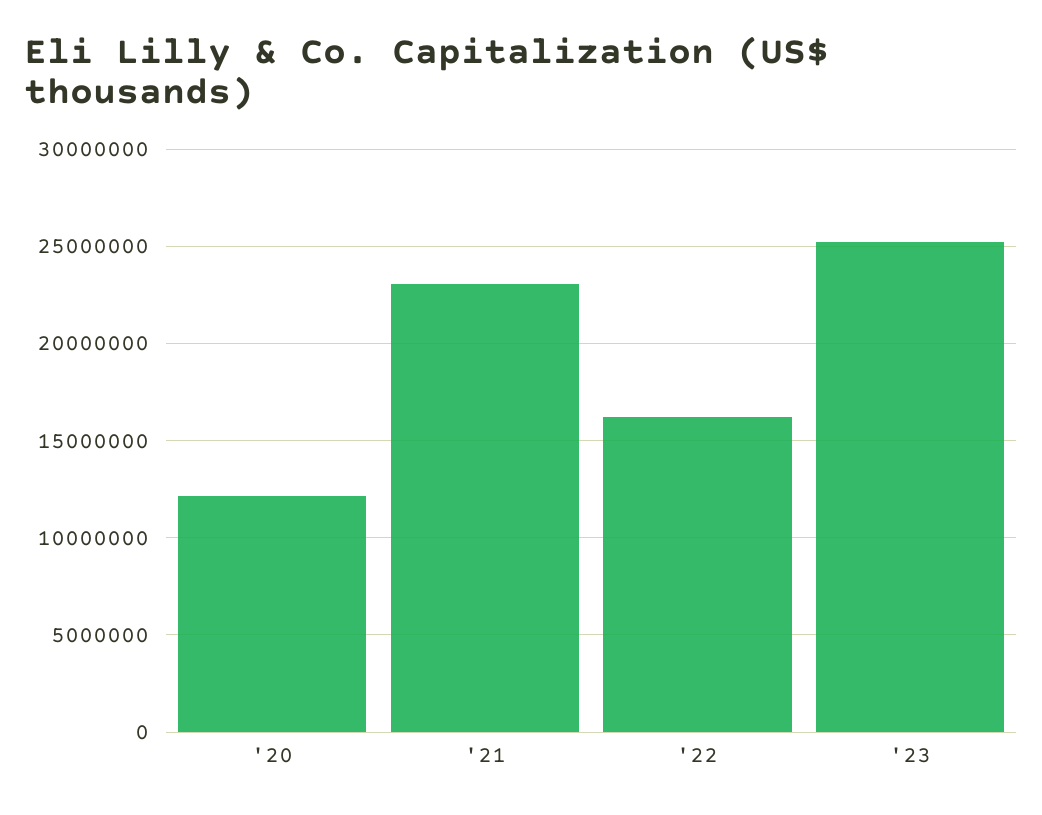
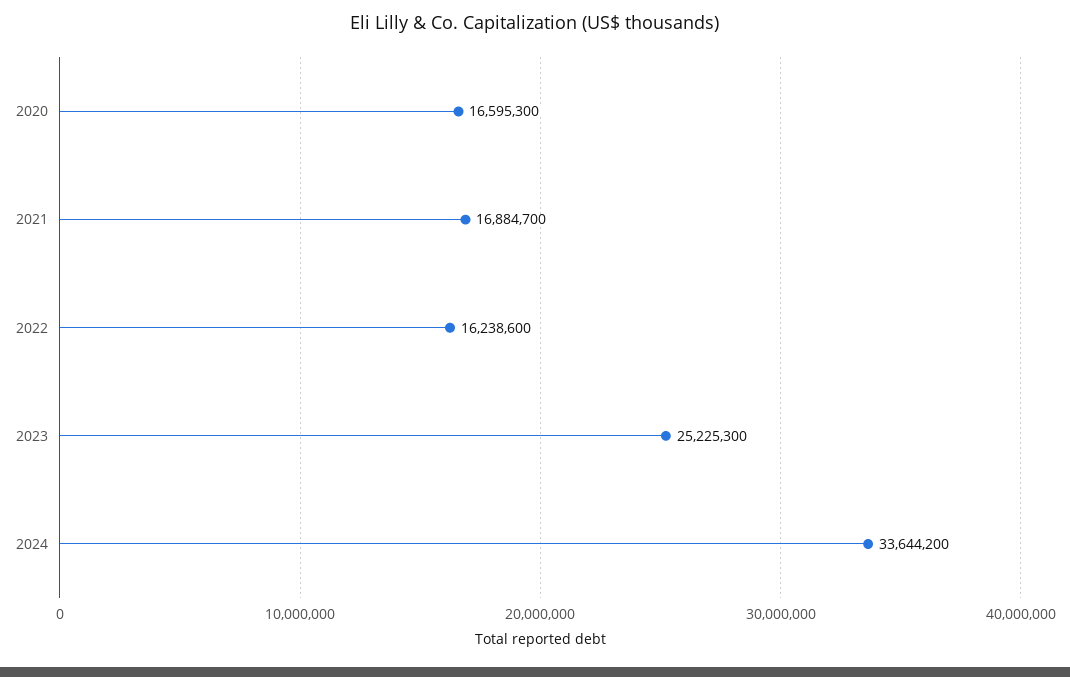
'20: 12000000 -> 16595300
'21: 23000000 -> 16884700
2024: none -> 33644200

